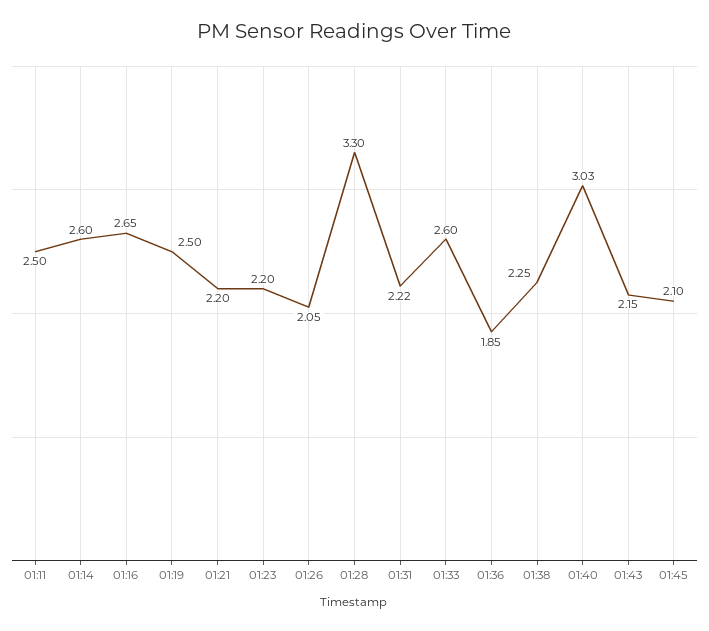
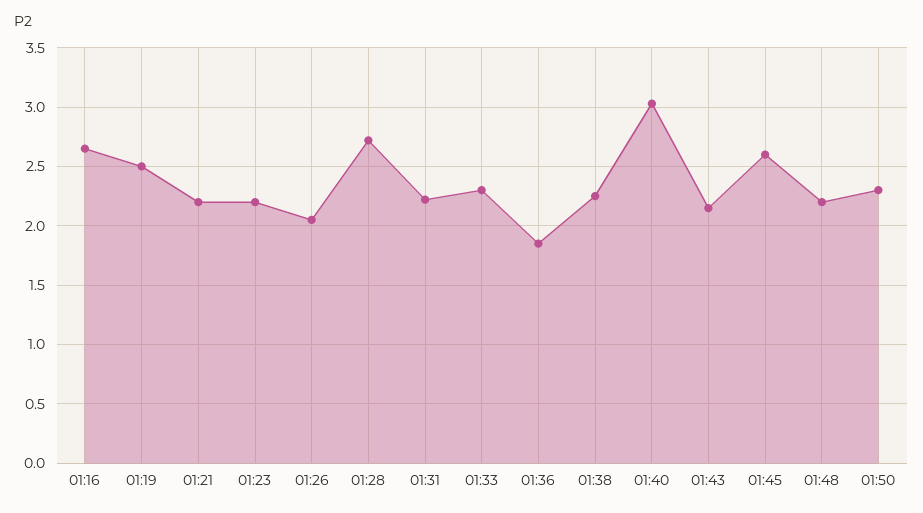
01:11: 2.5 -> none
01:14: 2.6 -> none
01:28: 3.3 -> 2.7
01:33: 2.6 -> 2.3
01:45: 2.1 -> 2.6
01:48: none -> 2.2
01:50: none -> 2.3

